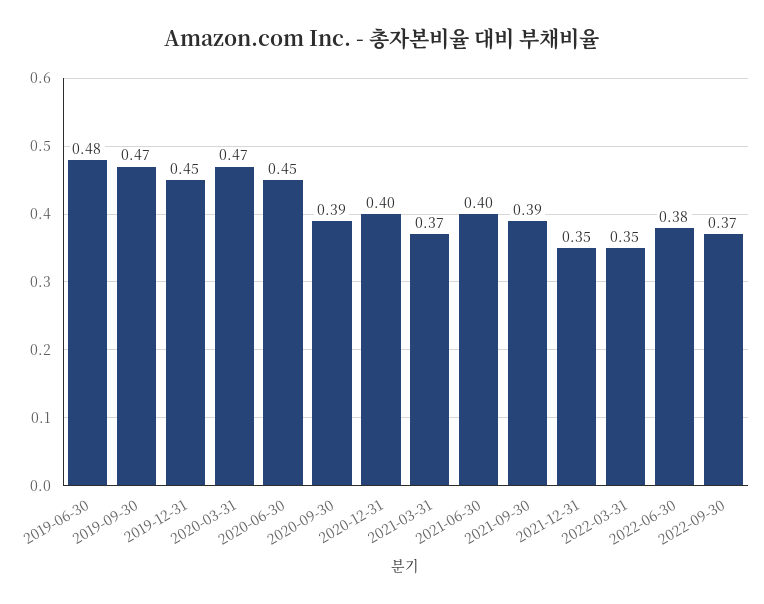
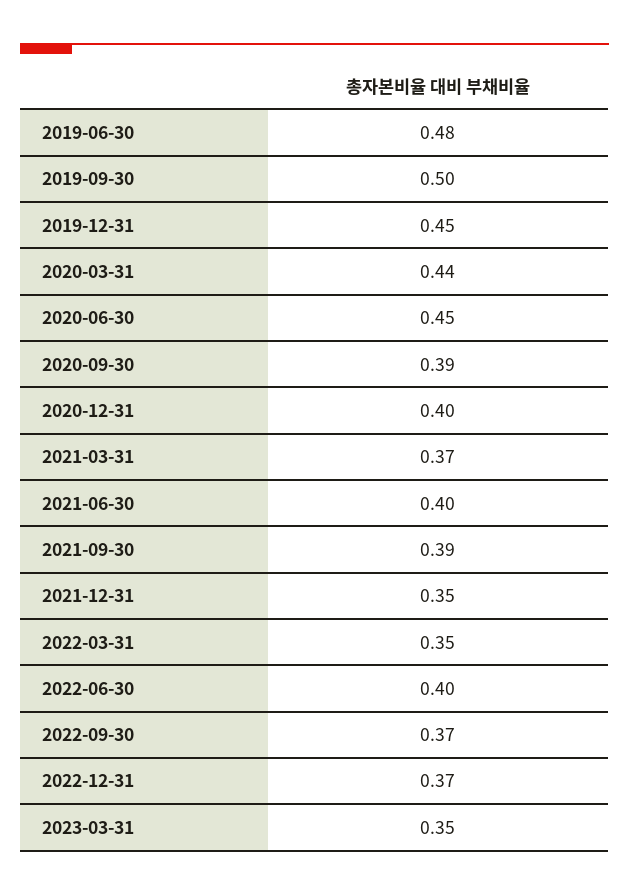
2019-09-30: 0.47 -> 0.5
2020-03-31: 0.47 -> 0.44
2022-06-30: 0.38 -> 0.4
2022-12-31: none -> 0.37
2023-03-31: none -> 0.35

